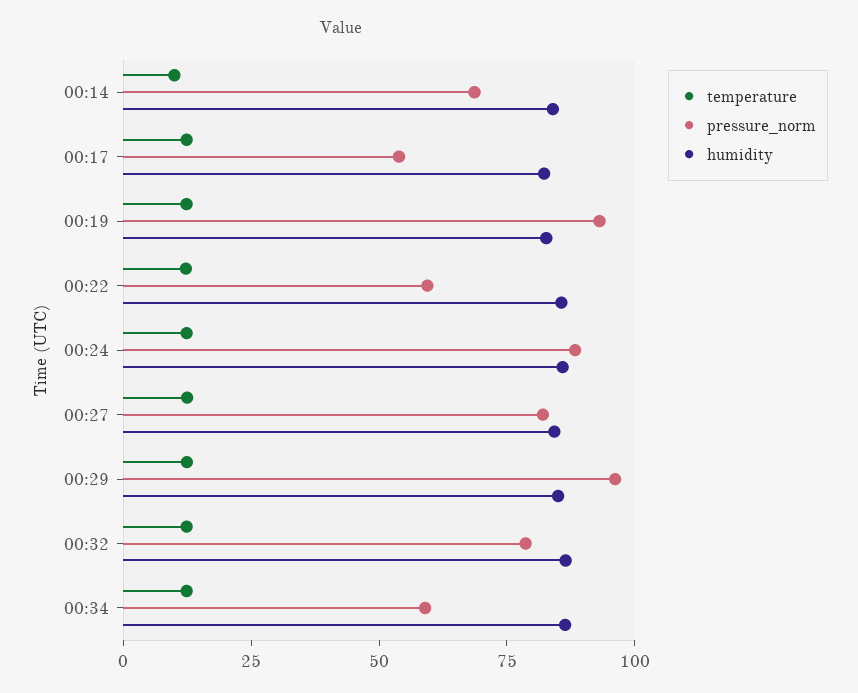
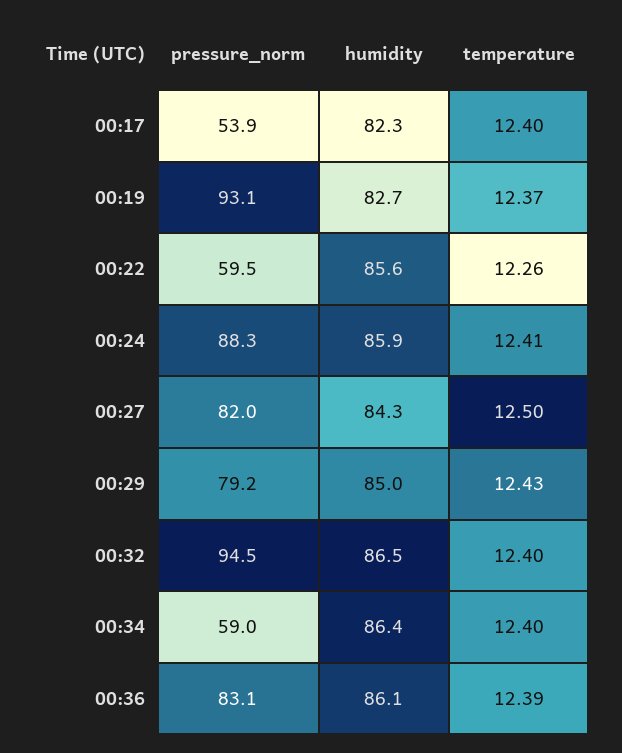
temperature, 00:14: 10 -> none
pressure_norm, 00:14: 70 -> none
humidity, 00:14: 85 -> none
pressure_norm, 00:29: 95 -> 79.2
pressure_norm, 00:32: 80 -> 94.5
pressure_norm, 00:36: none -> 83.1
humidity, 00:36: none -> 86.1
temperature, 00:36: none -> 12.39

